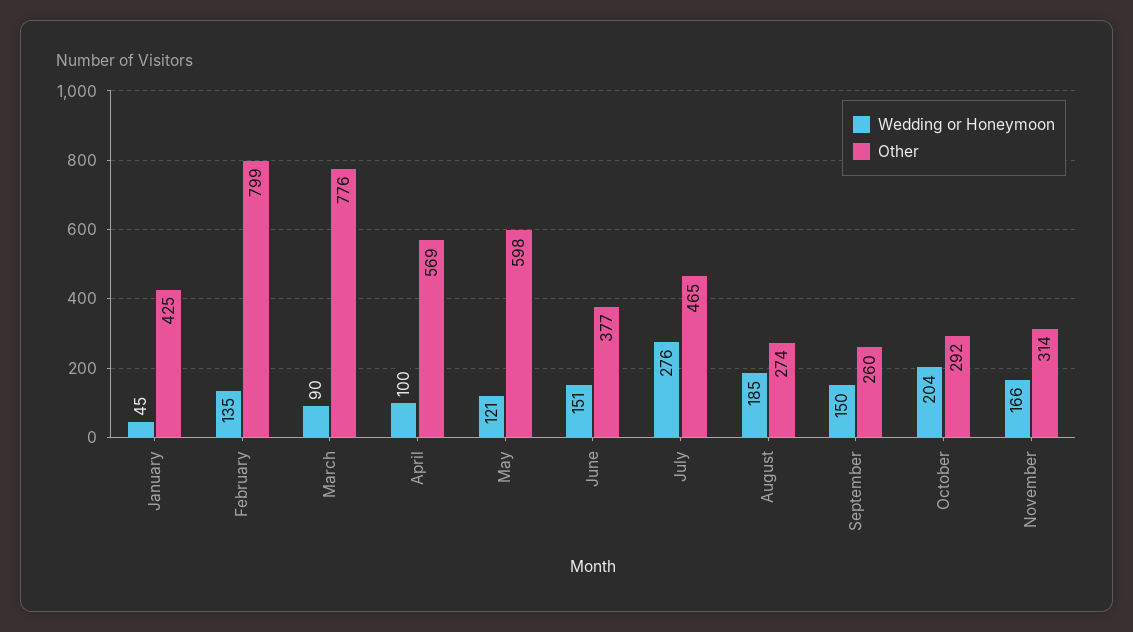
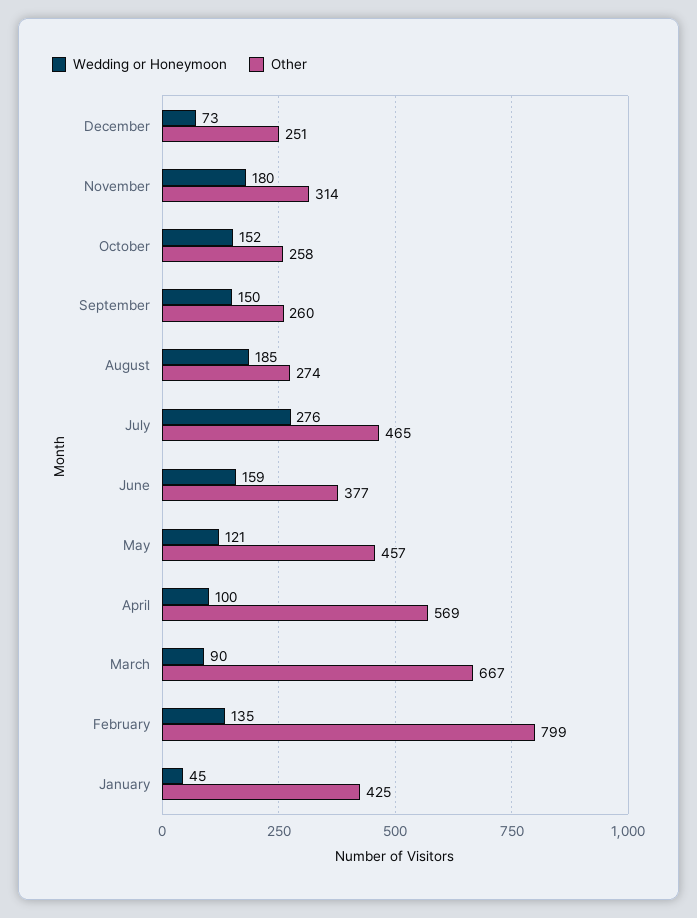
Other, March: 776 -> 667
Other, May: 598 -> 457
Wedding or Honeymoon, June: 151 -> 159
Wedding or Honeymoon, October: 204 -> 152
Other, October: 292 -> 258
Wedding or Honeymoon, November: 166 -> 180
Wedding or Honeymoon, December: none -> 73
Other, December: none -> 251

